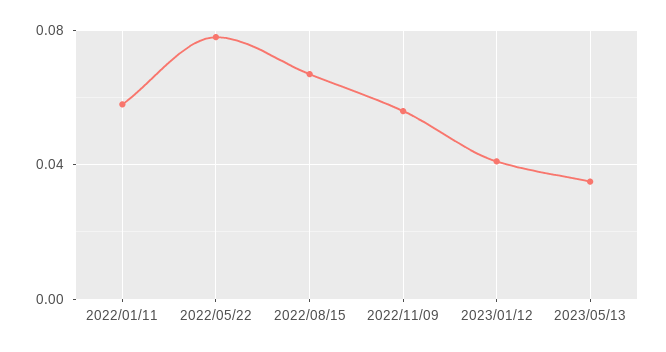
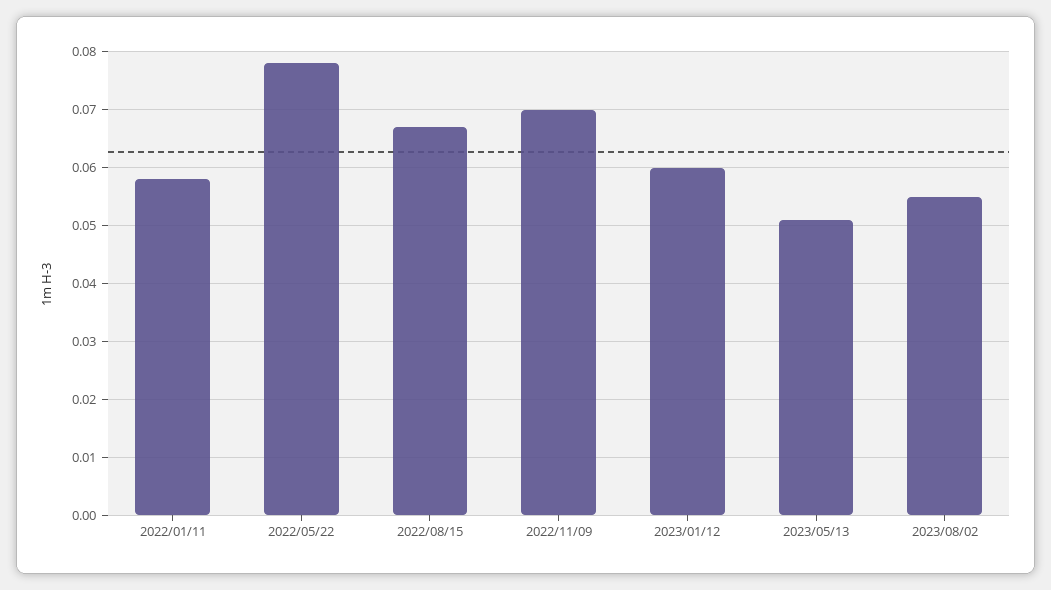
2022/11/09: 0.055 -> 0.07
2023/01/12: 0.04 -> 0.06
2023/05/13: 0.035 -> 0.05
2023/08/02: none -> 0.055

